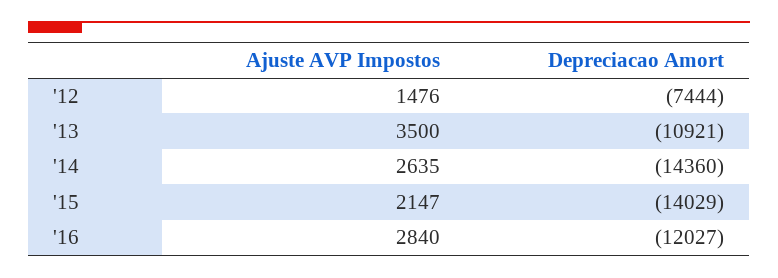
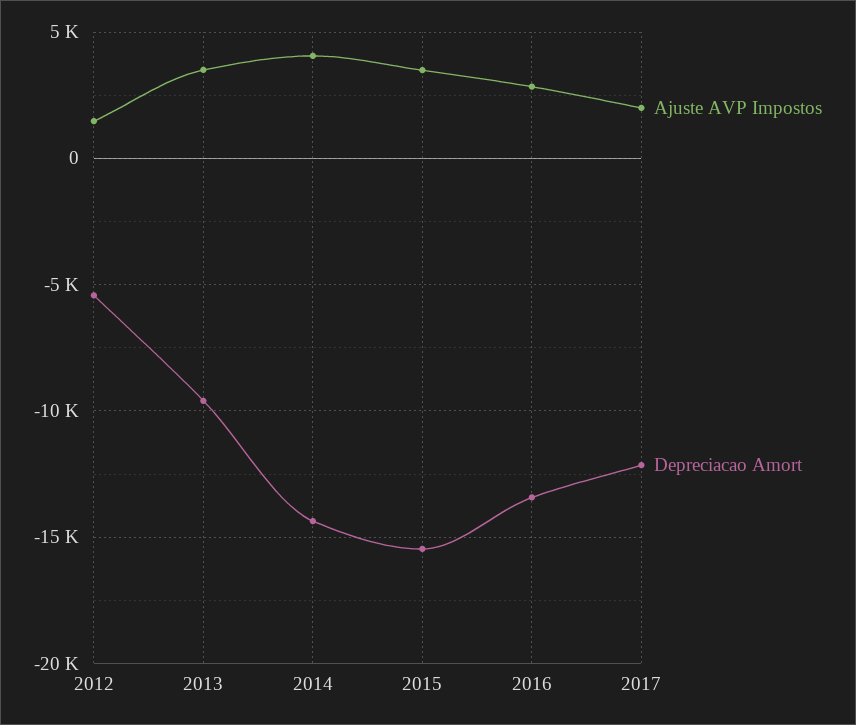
Depreciacao Amort, '12: -7444 -> -5500
Depreciacao Amort, '13: -10921 -> -9500
Ajuste AVP Impostos, '14: 2635 -> 4000
Ajuste AVP Impostos, '15: 2147 -> 3500
Depreciacao Amort, '15: -14029 -> -15500
Depreciacao Amort, '16: -12027 -> -13500
Ajuste AVP Impostos, 2017: none -> 2000
Depreciacao Amort, 2017: none -> -12000

